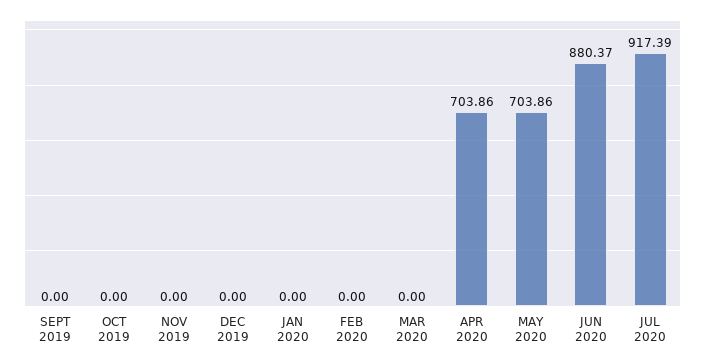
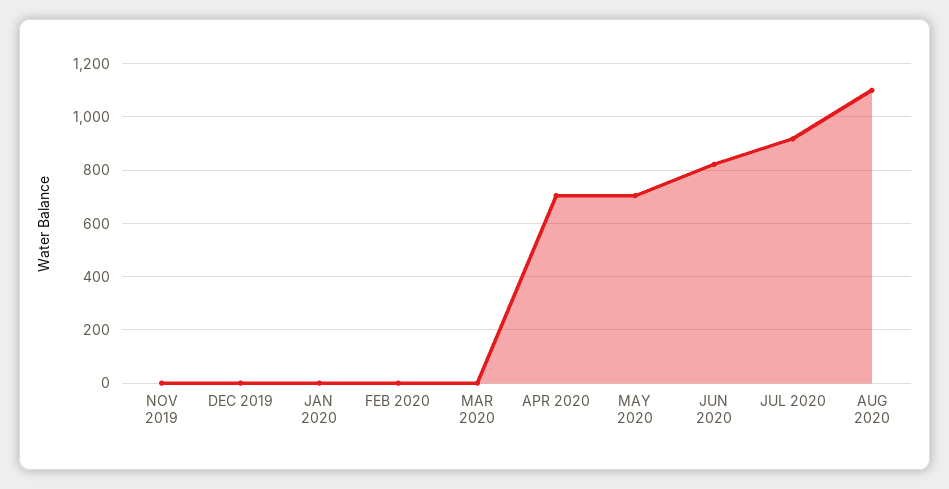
SEPT 2019: 0 -> none
OCT 2019: 0 -> none
JUN 2020: 880.37 -> 825
AUG 2020: none -> 1100

